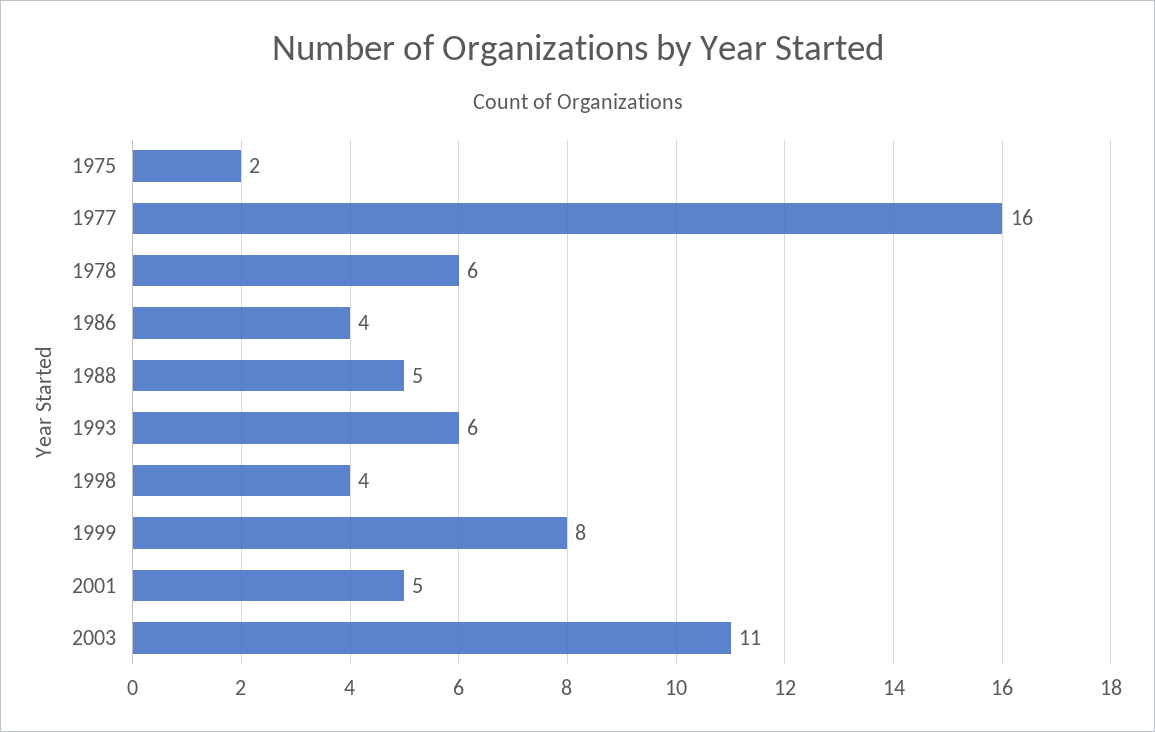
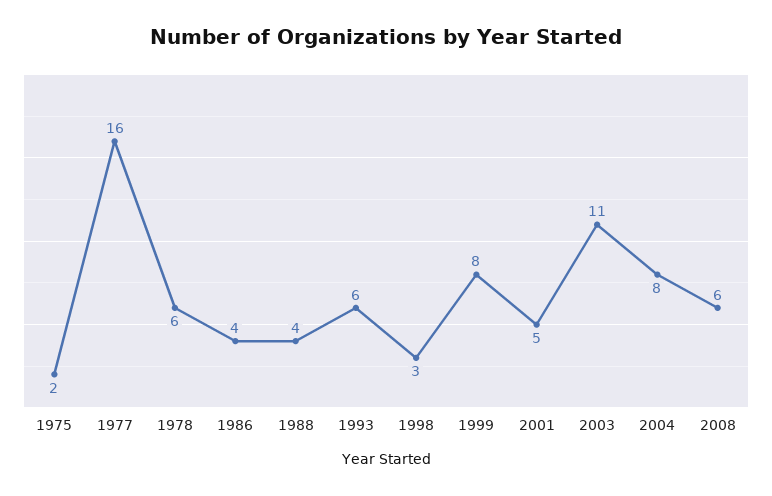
1988: 5 -> 4
1998: 4 -> 3
2004: none -> 8
2008: none -> 6

